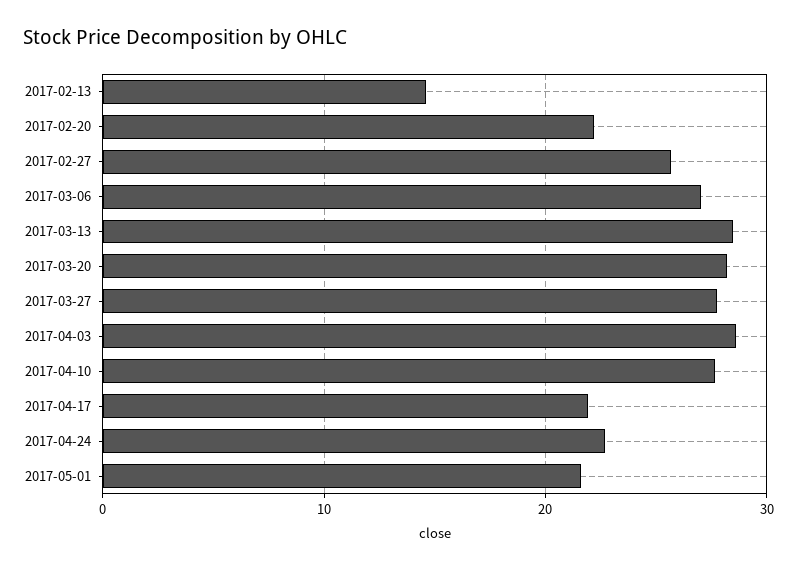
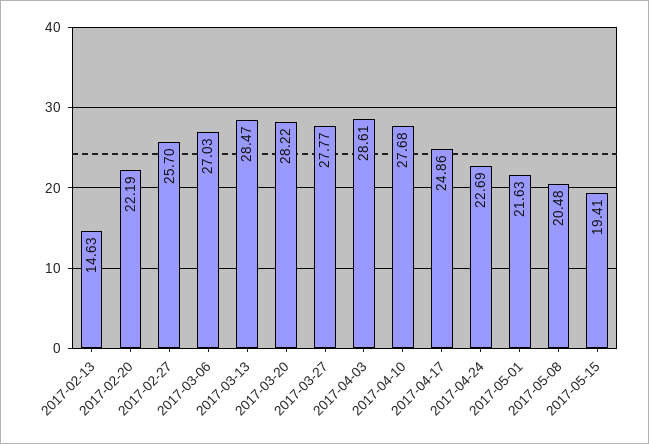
2017-04-17: 22 -> 24.86
2017-05-08: none -> 20.48
2017-05-15: none -> 19.41

